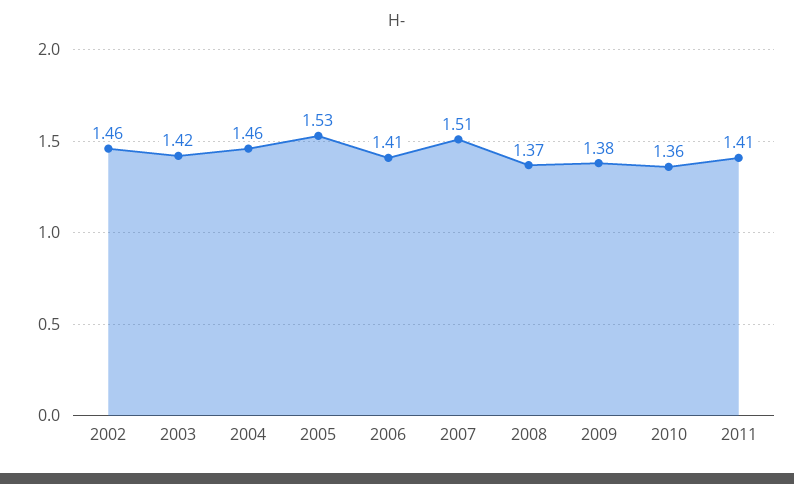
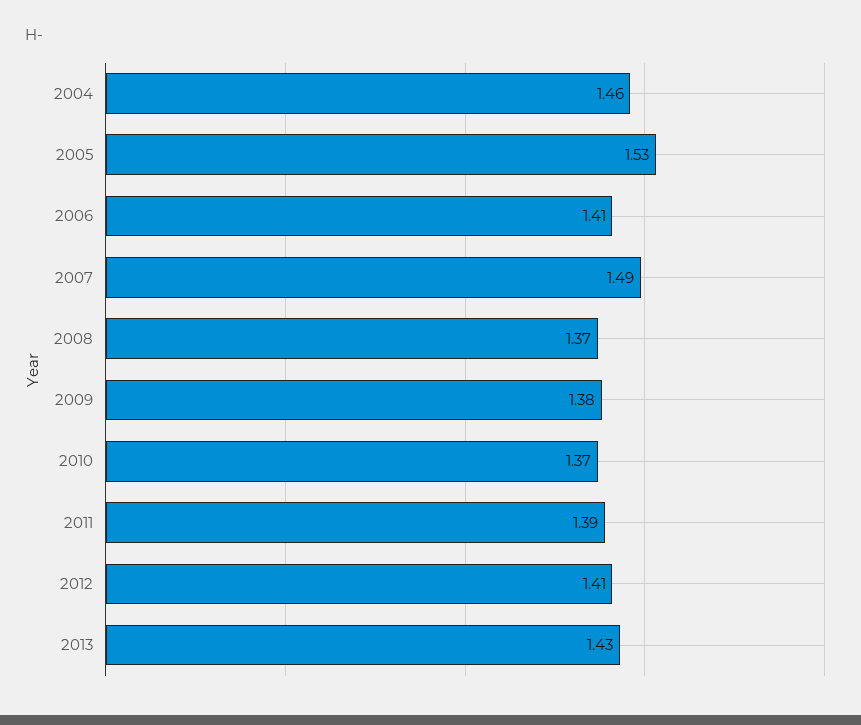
2002: 1.46 -> none
2003: 1.42 -> none
2007: 1.51 -> 1.49
2010: 1.36 -> 1.37
2011: 1.41 -> 1.39
2012: none -> 1.41
2013: none -> 1.43

